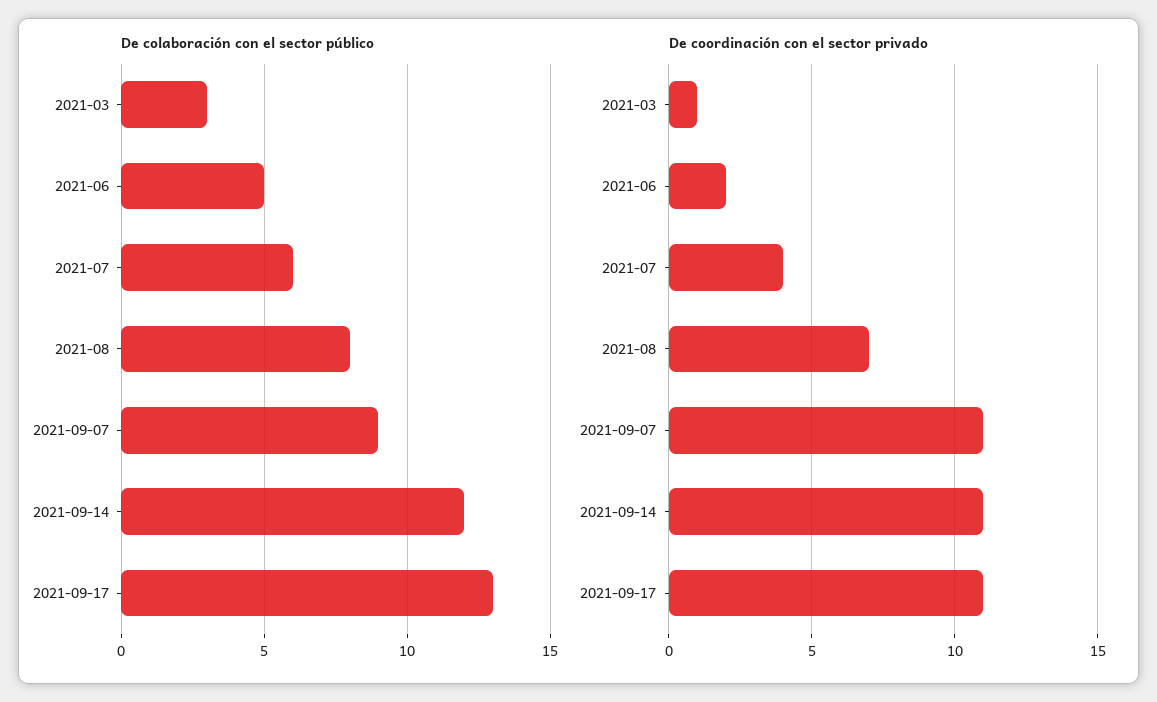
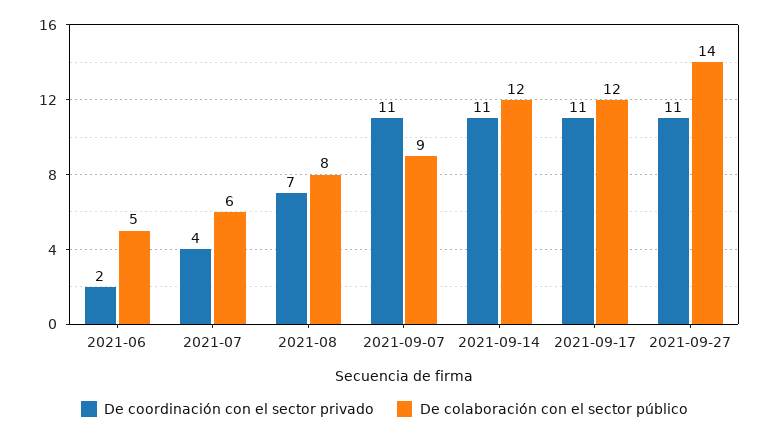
De colaboración con el sector público, 2021-03: 3 -> none
De colaboración con el sector público, 2021-09-17: 13 -> 12
De coordinación con el sector privado, 2021-03: 1 -> none
De coordinación con el sector privado, 2021-09-27: none -> 11
De colaboración con el sector público, 2021-09-27: none -> 14

